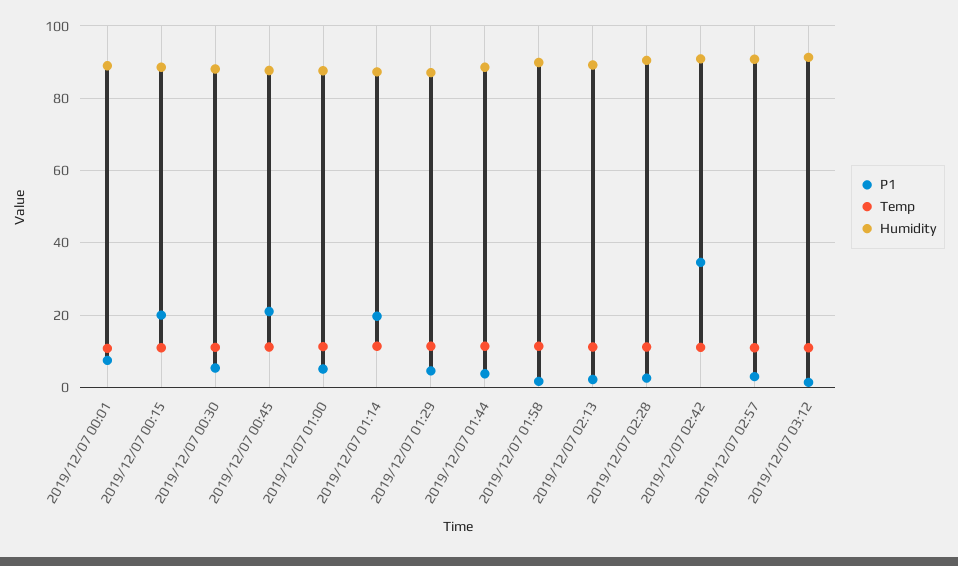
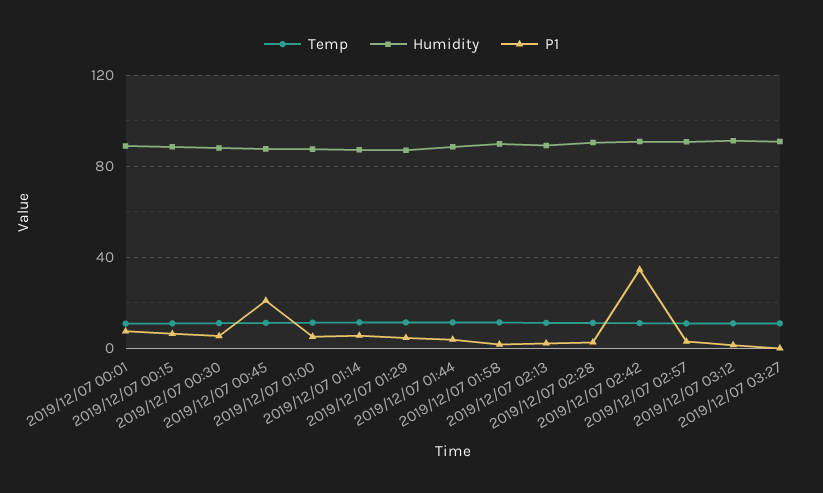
P1, 2019/12/07 00:15: 20 -> 5
P1, 2019/12/07 01:14: 20 -> 5
Temp, 2019/12/07 03:27: none -> 10
Humidity, 2019/12/07 03:27: none -> 90
P1, 2019/12/07 03:27: none -> 0

